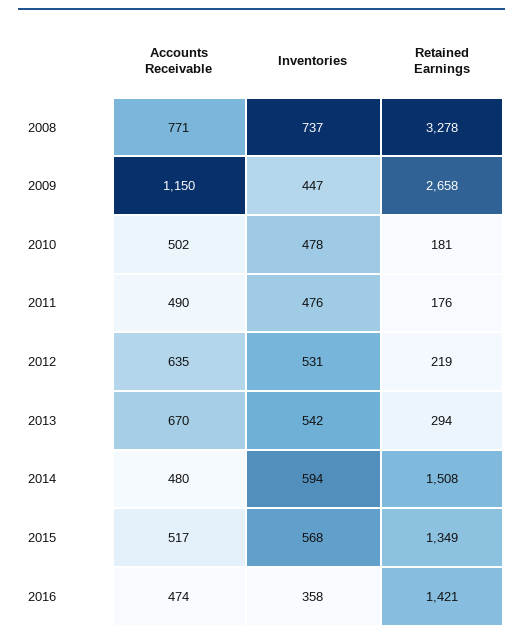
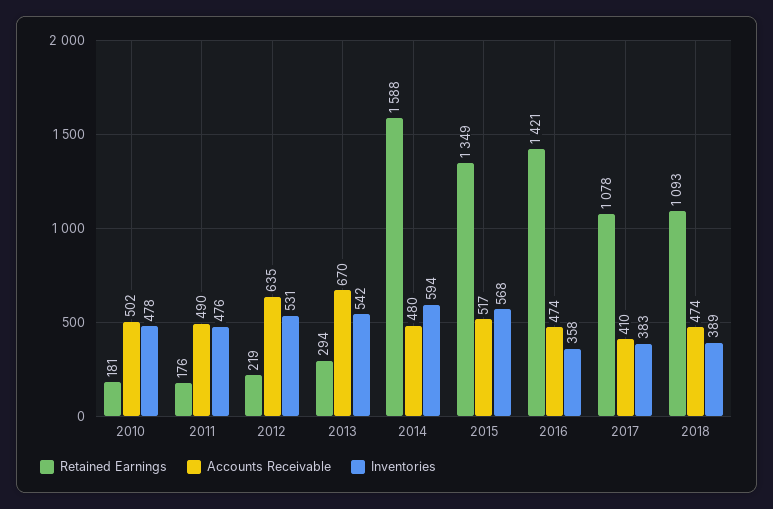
Accounts Receivable, 2008: 771 -> none
Inventories, 2008: 737 -> none
Retained Earnings, 2008: 3278 -> none
Accounts Receivable, 2009: 1150 -> none
Inventories, 2009: 447 -> none
Retained Earnings, 2009: 2658 -> none
Retained Earnings, 2014: 1508 -> 1588
Retained Earnings, 2017: none -> 1078
Accounts Receivable, 2017: none -> 410
Inventories, 2017: none -> 383
Retained Earnings, 2018: none -> 1093
Accounts Receivable, 2018: none -> 474
Inventories, 2018: none -> 389

